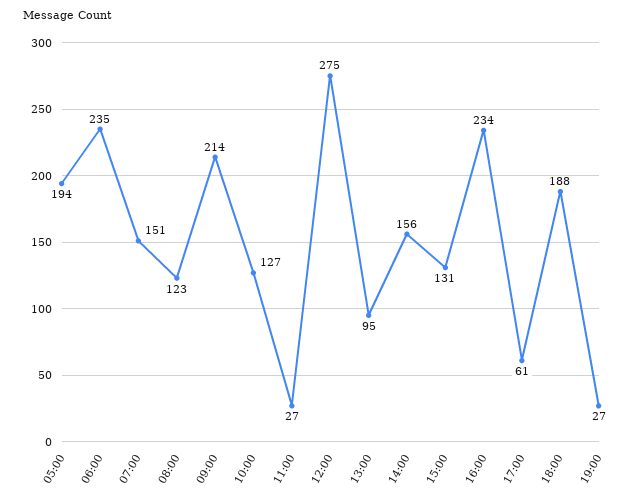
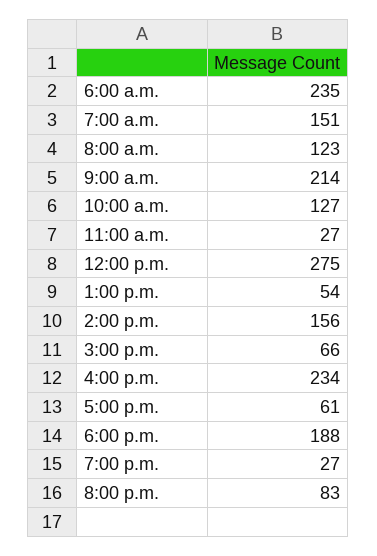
05:00: 194 -> none
13:00: 95 -> 54
15:00: 131 -> 66
8:00 p.m.: none -> 83

